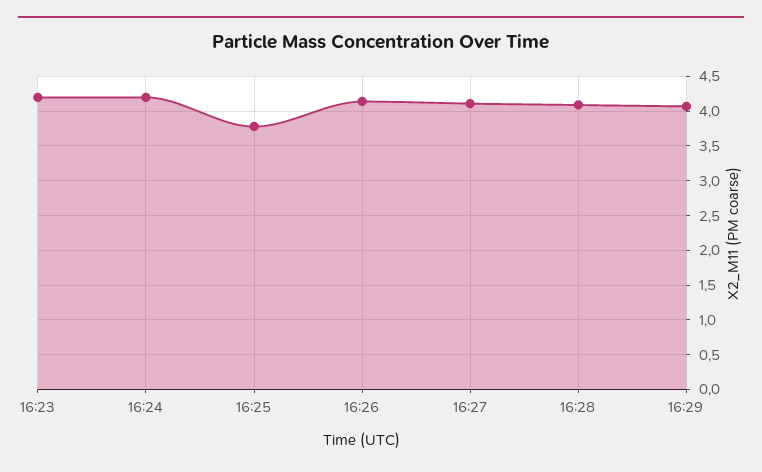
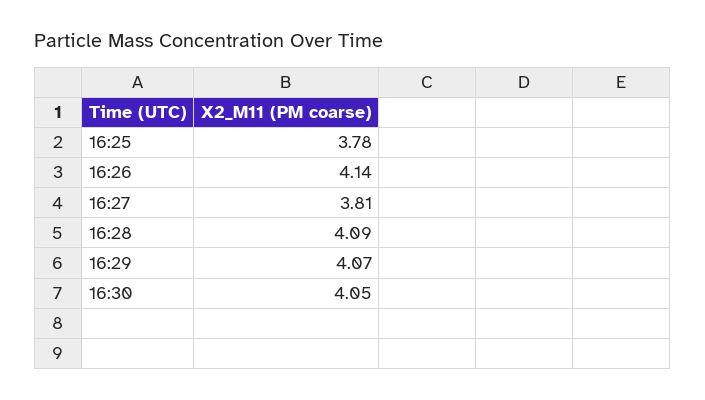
16:23: 4.2 -> none
16:24: 4.2 -> none
16:27: 4.1 -> 3.81
16:30: none -> 4.05

